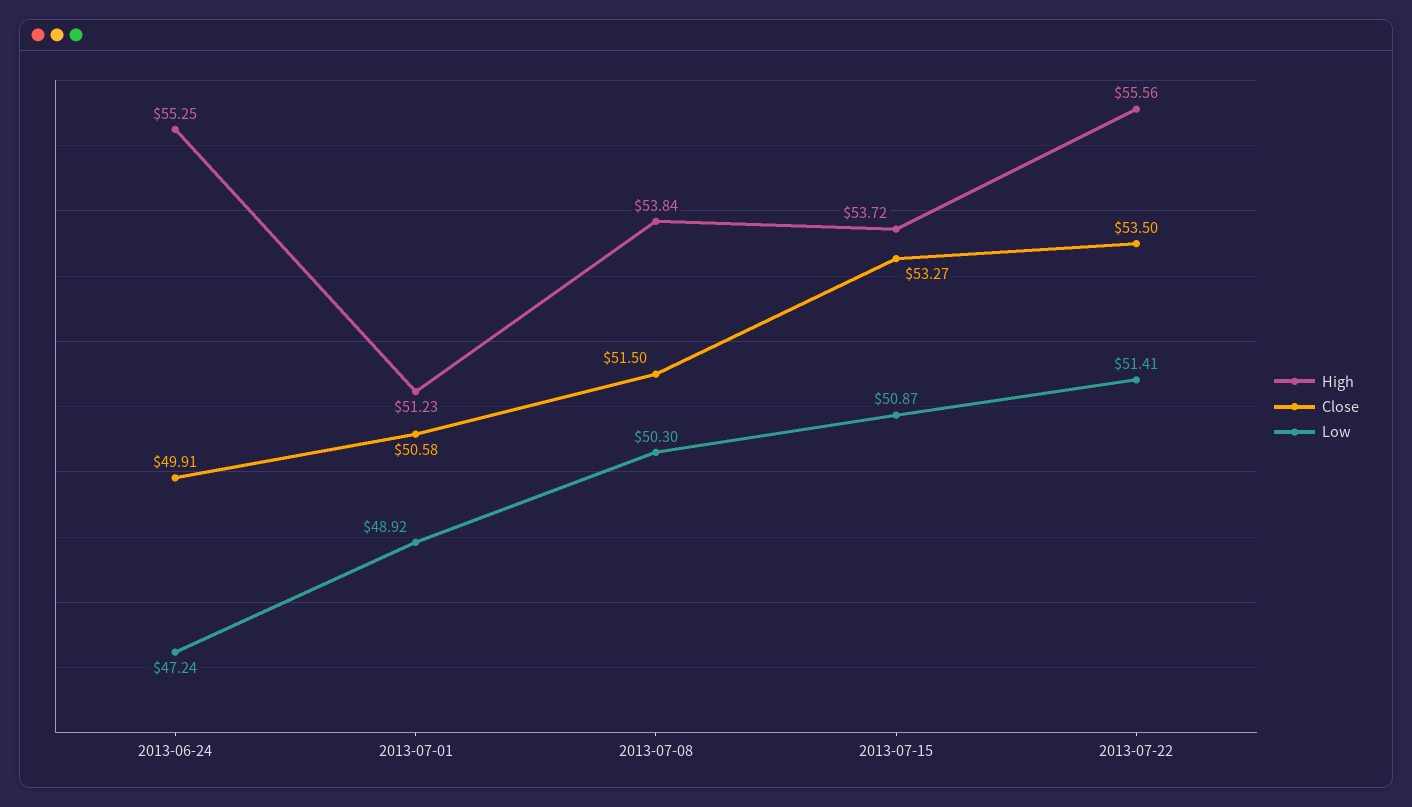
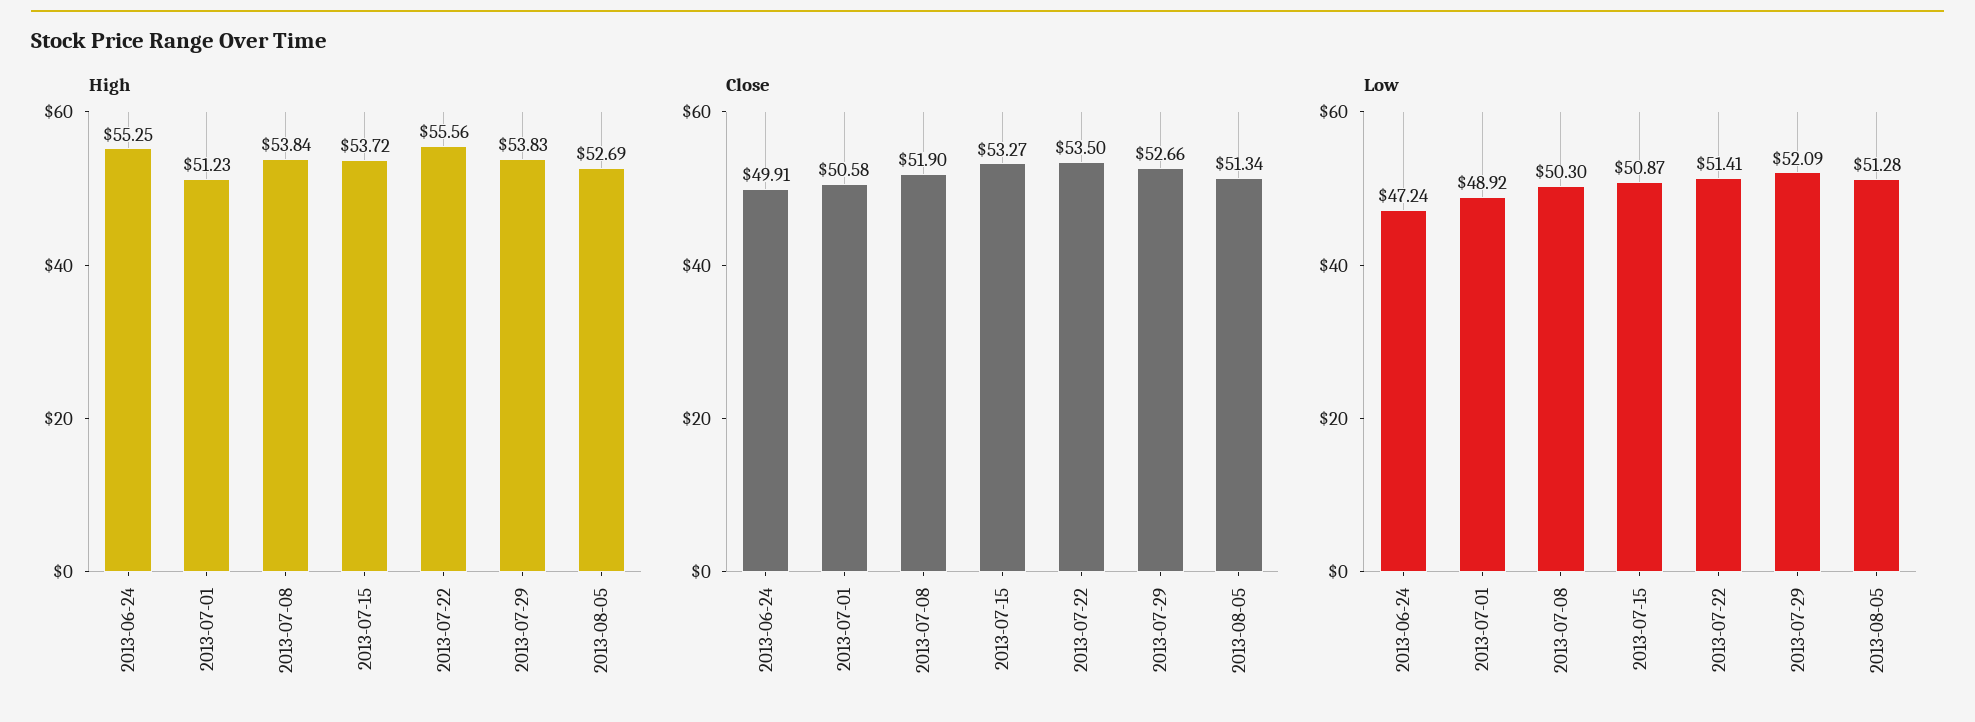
Close, 2013-07-08: 51.5 -> 51.9
High, 2013-07-29: none -> 53.83
High, 2013-08-05: none -> 52.69
Close, 2013-07-29: none -> 52.66
Close, 2013-08-05: none -> 51.34
Low, 2013-07-29: none -> 52.09
Low, 2013-08-05: none -> 51.28

